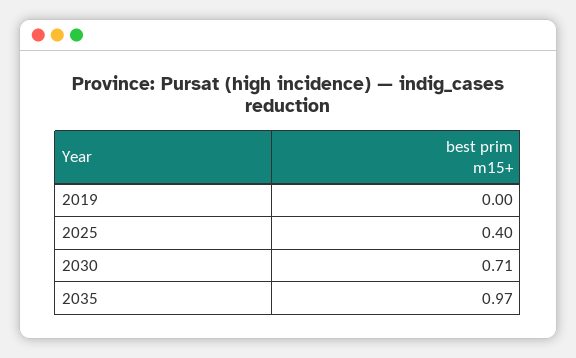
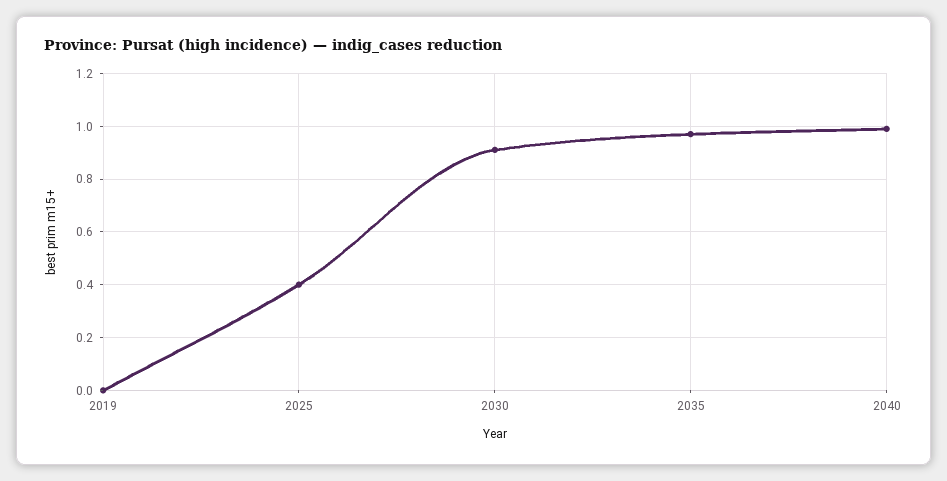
2030: 0.71 -> 0.9
2040: none -> 1

